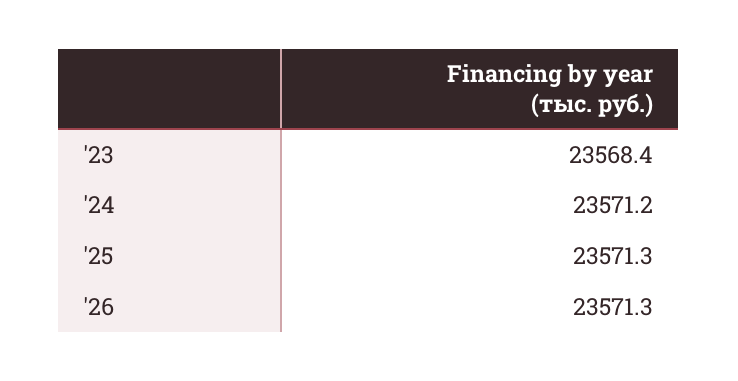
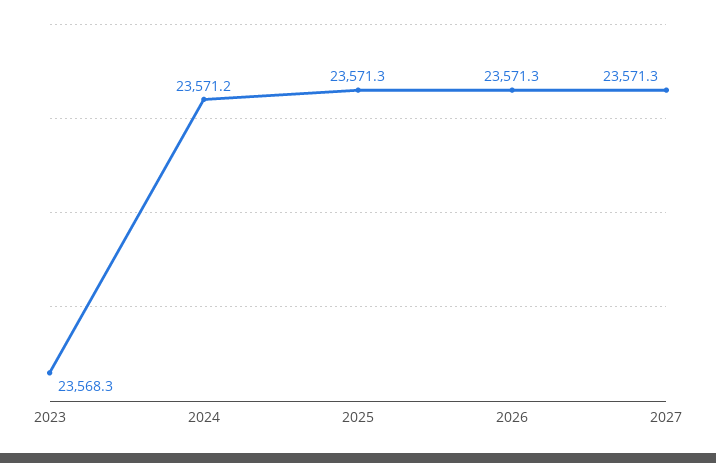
'23: 23568.4 -> 23568.3
2027: none -> 23571.3

